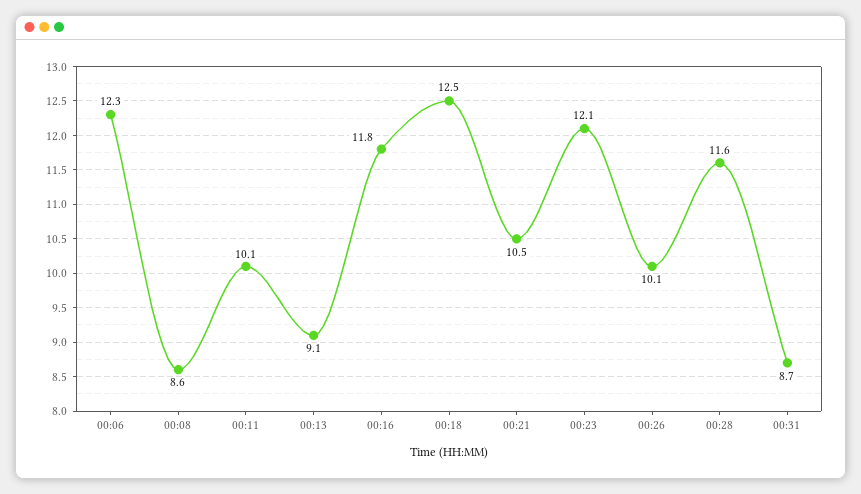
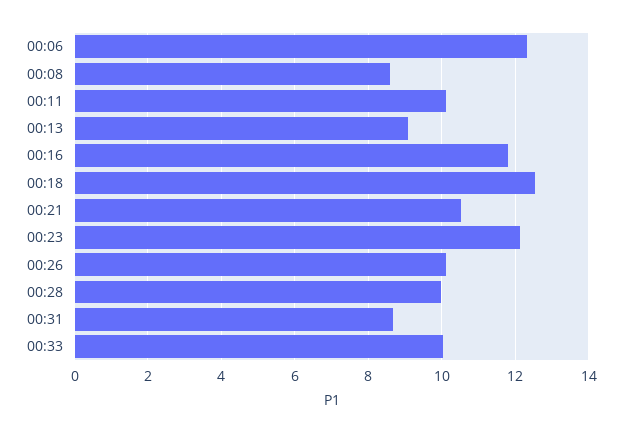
00:28: 11.6 -> 10
00:33: none -> 10

